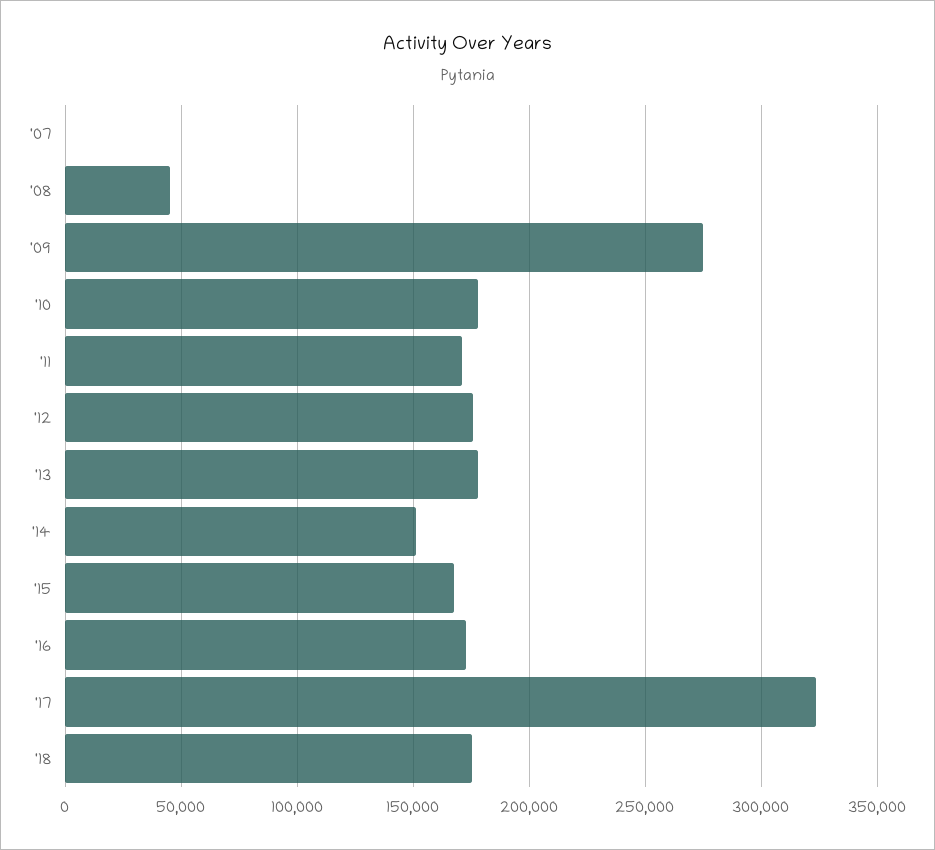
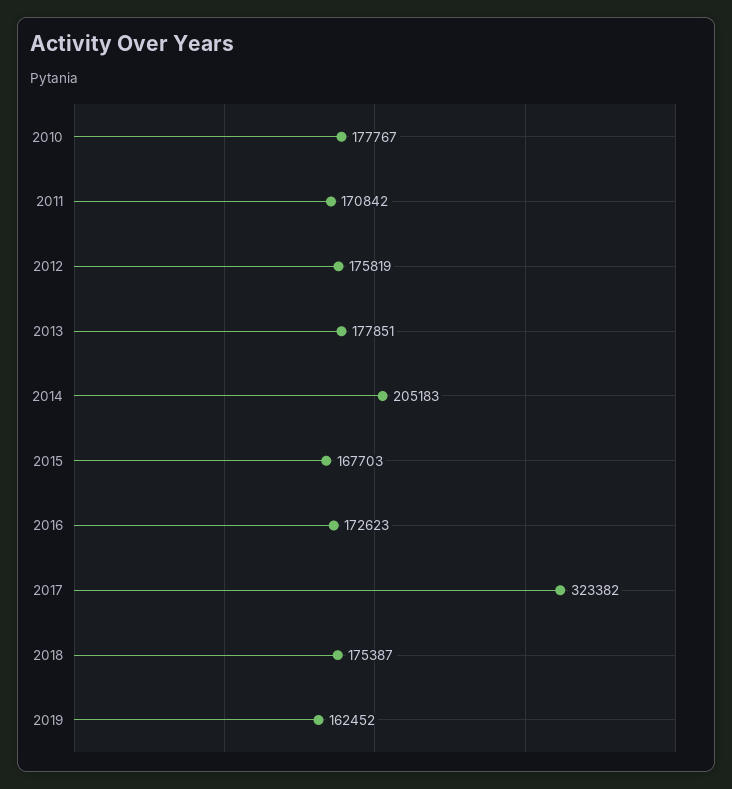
'07: 0 -> none
'08: 45000 -> none
'09: 275000 -> none
'14: 150000 -> 205183
2019: none -> 162452

